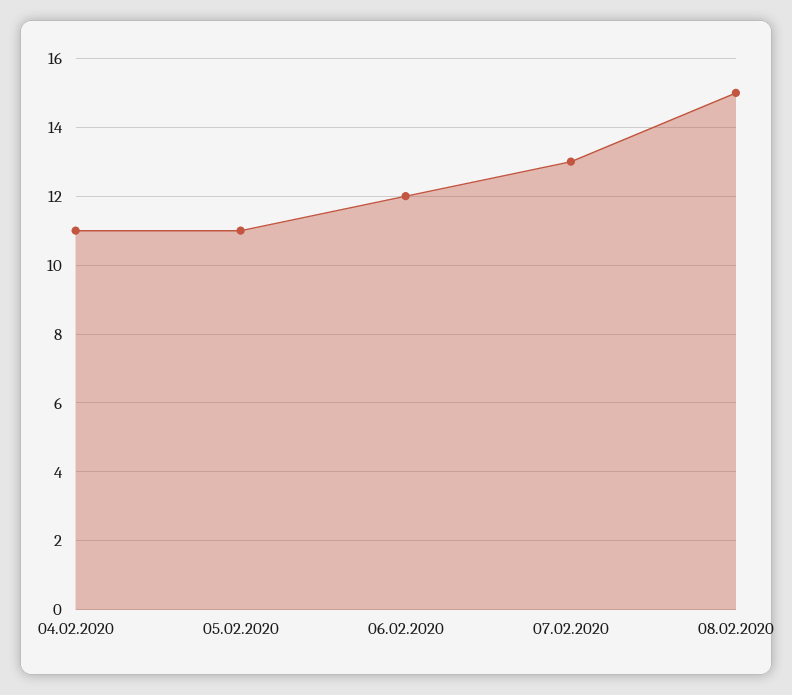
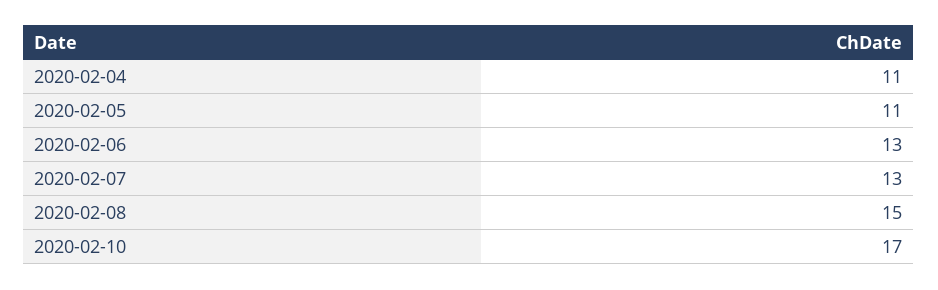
06.02.2020: 12 -> 13
2020-02-10: none -> 17

